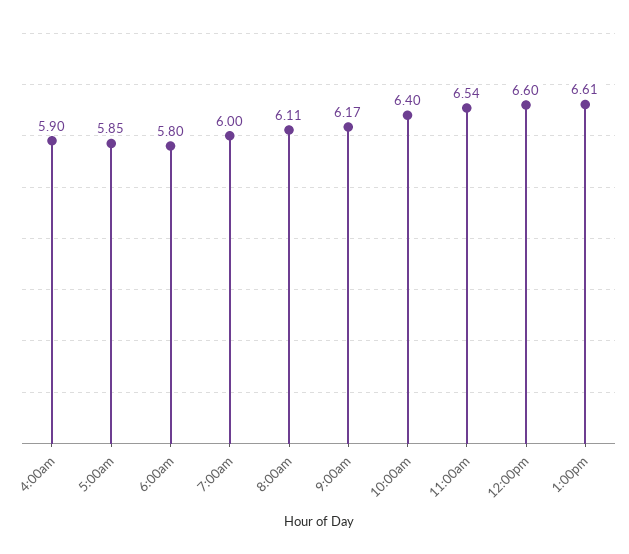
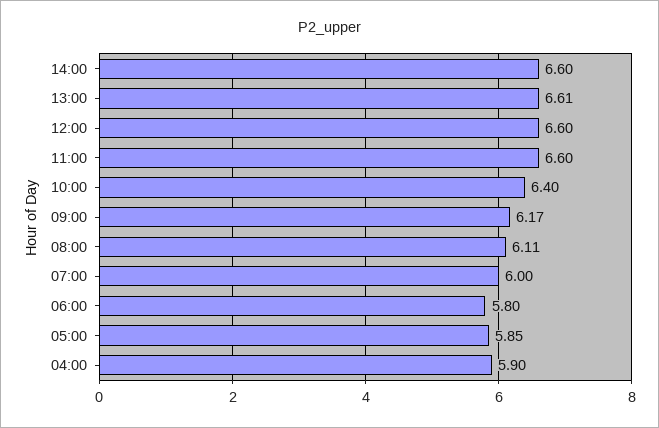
11:00am: 6.54 -> 6.6
14:00: none -> 6.6

